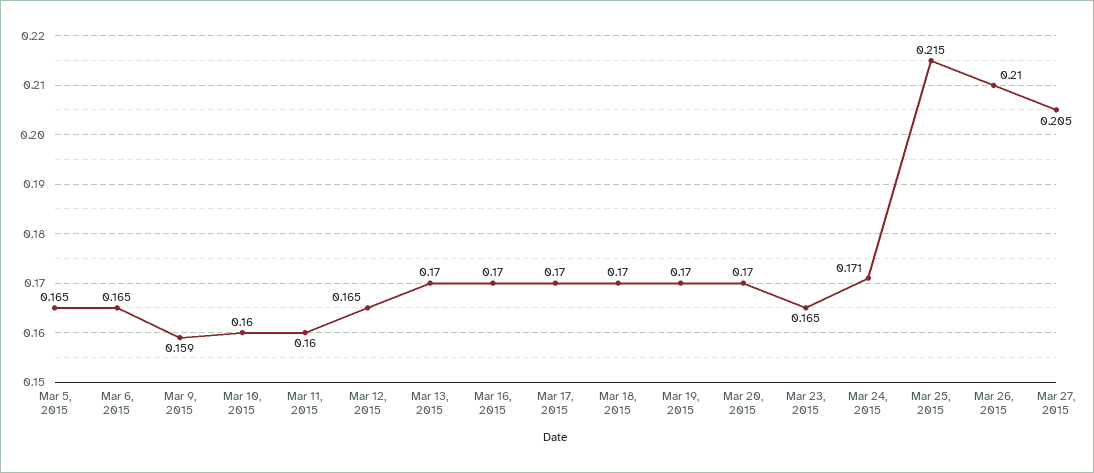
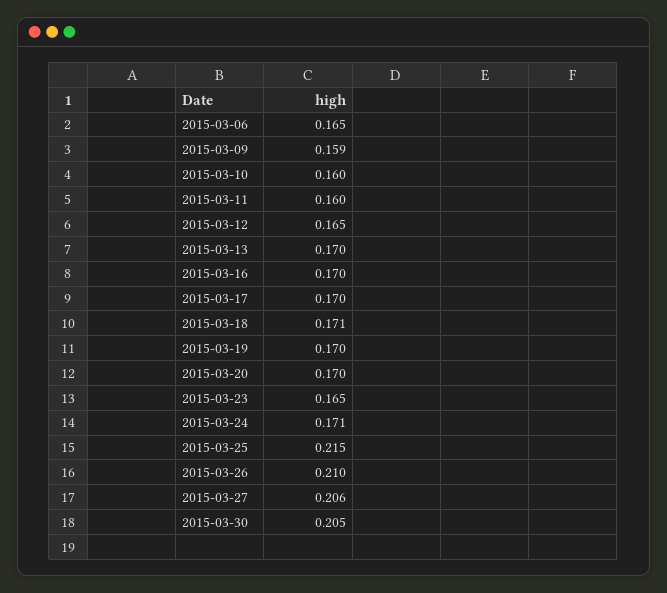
Mar 5, 2015: 0.165 -> none
Mar 18, 2015: 0.17 -> 0.171
Mar 27, 2015: 0.205 -> 0.206
2015-03-30: none -> 0.205

